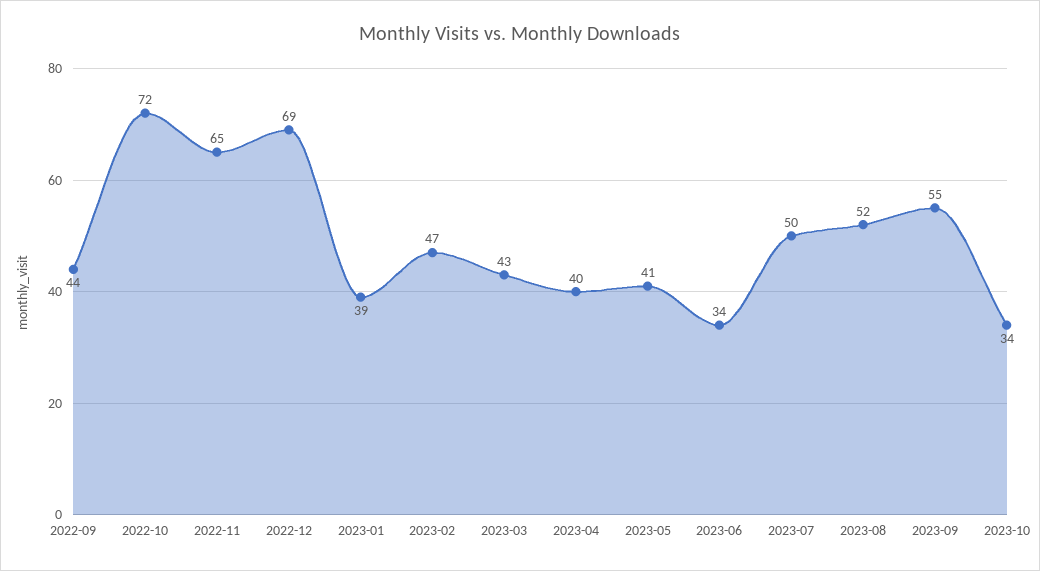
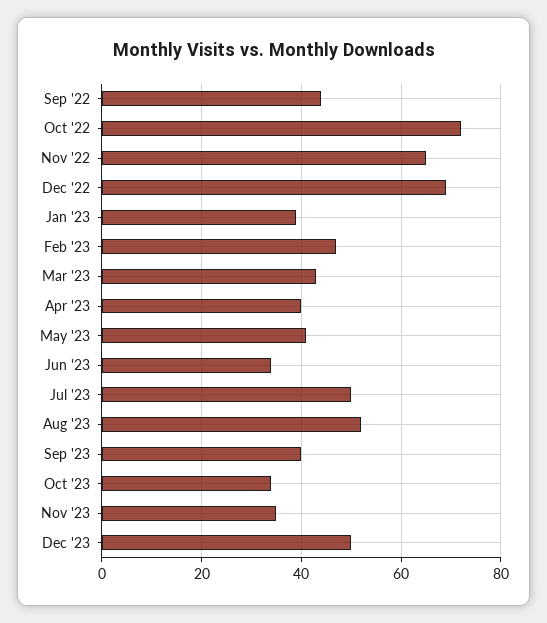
2023-09: 55 -> 40
Nov '23: none -> 35
Dec '23: none -> 50

